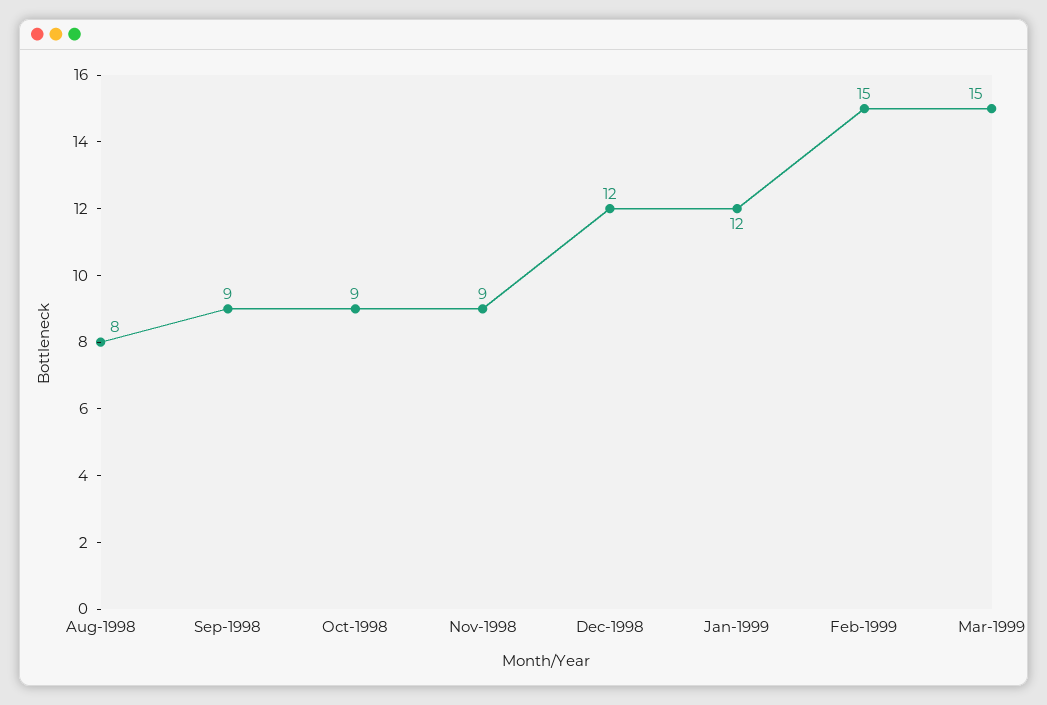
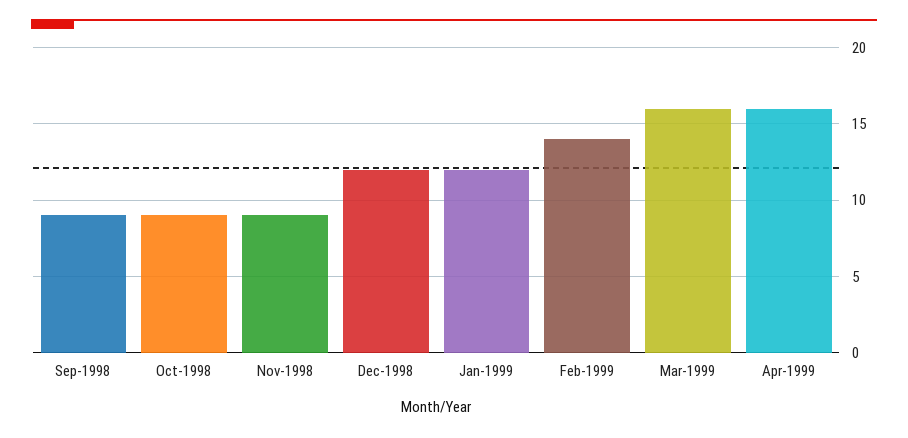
Aug-1998: 8 -> none
Feb-1999: 15 -> 14
Mar-1999: 15 -> 16
Apr-1999: none -> 16

